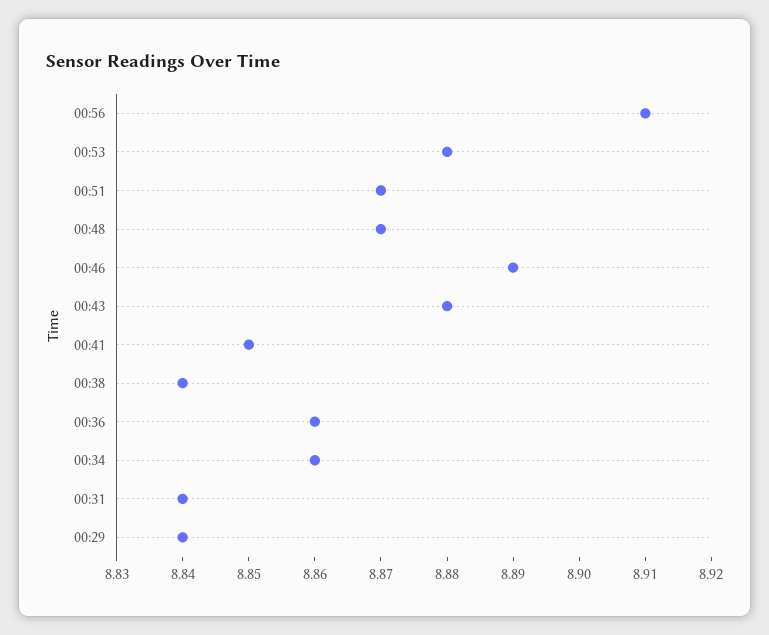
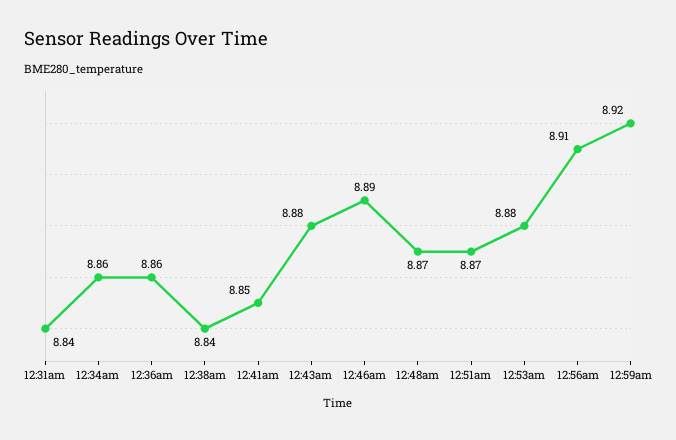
00:29: 8.84 -> none
12:59am: none -> 8.92

